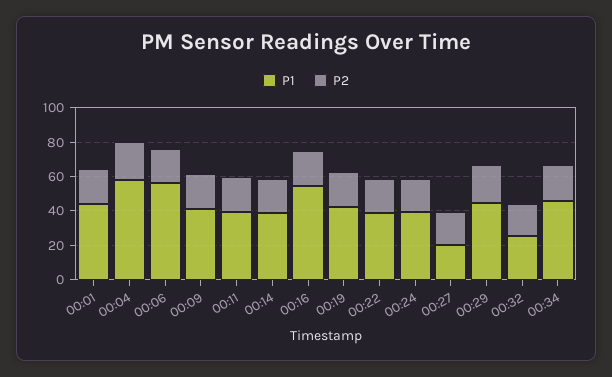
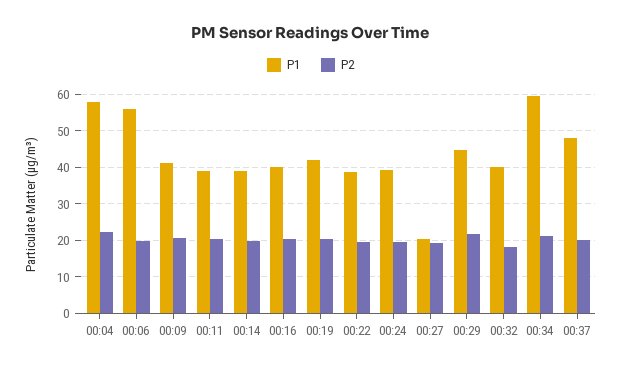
P1, 00:01: 45 -> none
P2, 00:01: 20 -> none
P1, 00:16: 55 -> 40
P1, 00:32: 25 -> 40
P1, 00:34: 45 -> 60
P1, 00:37: none -> 48
P2, 00:37: none -> 20

